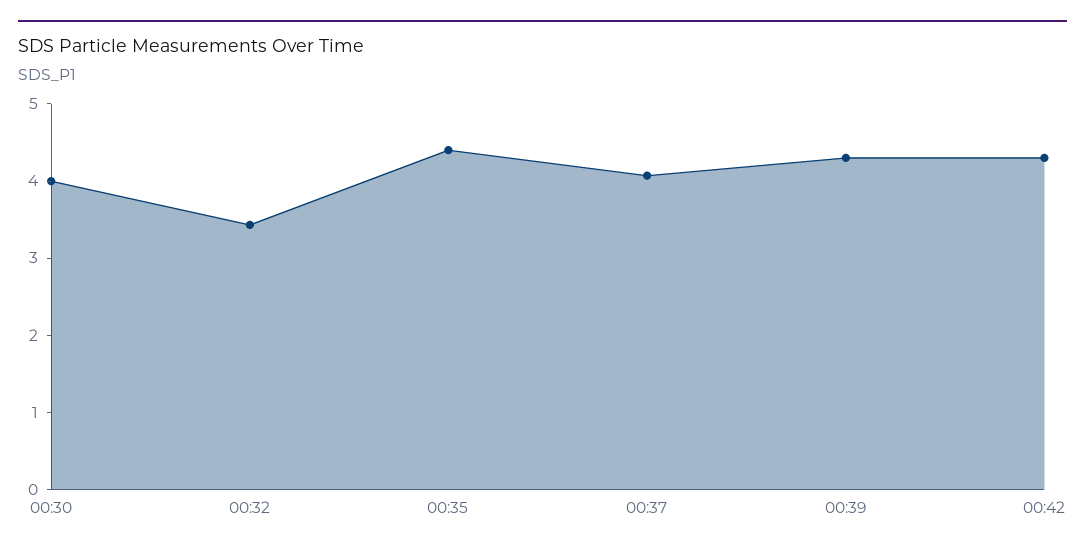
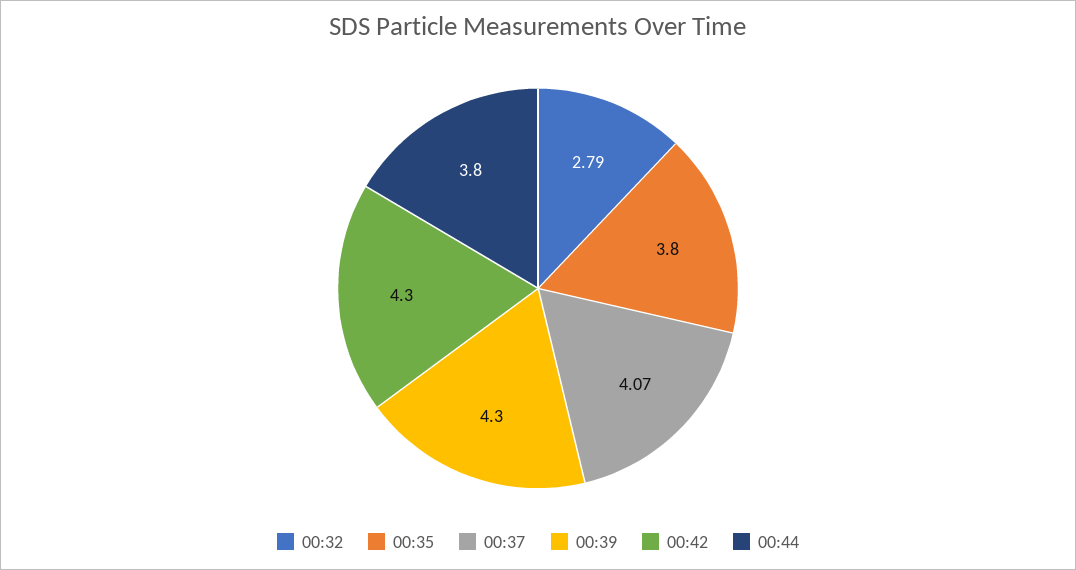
00:30: 4 -> none
00:32: 3.4 -> 2.79
00:35: 4.4 -> 3.8
00:44: none -> 3.8

